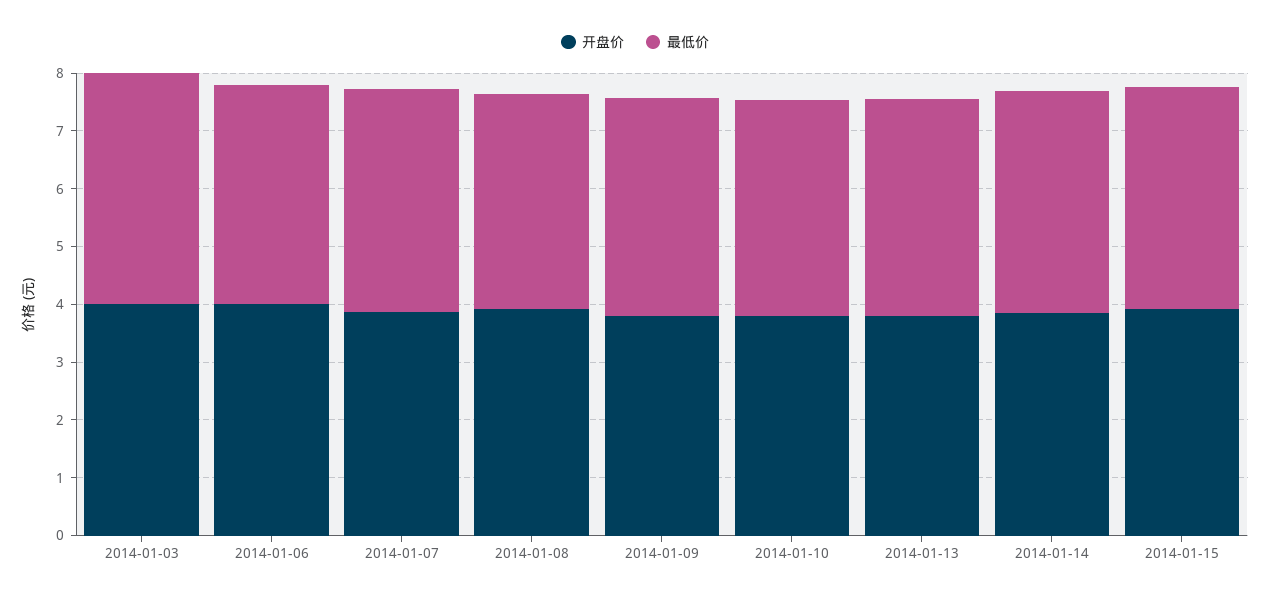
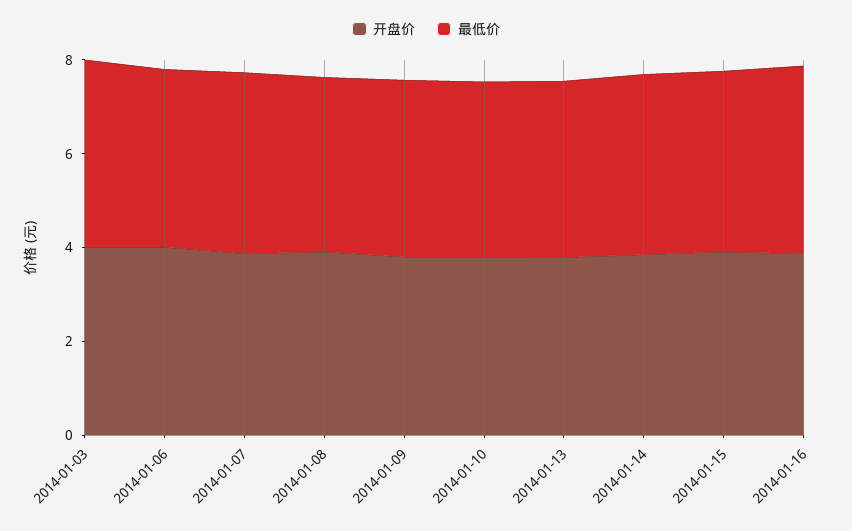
开盘价, 2014-01-16: none -> 4
最低价, 2014-01-16: none -> 4

